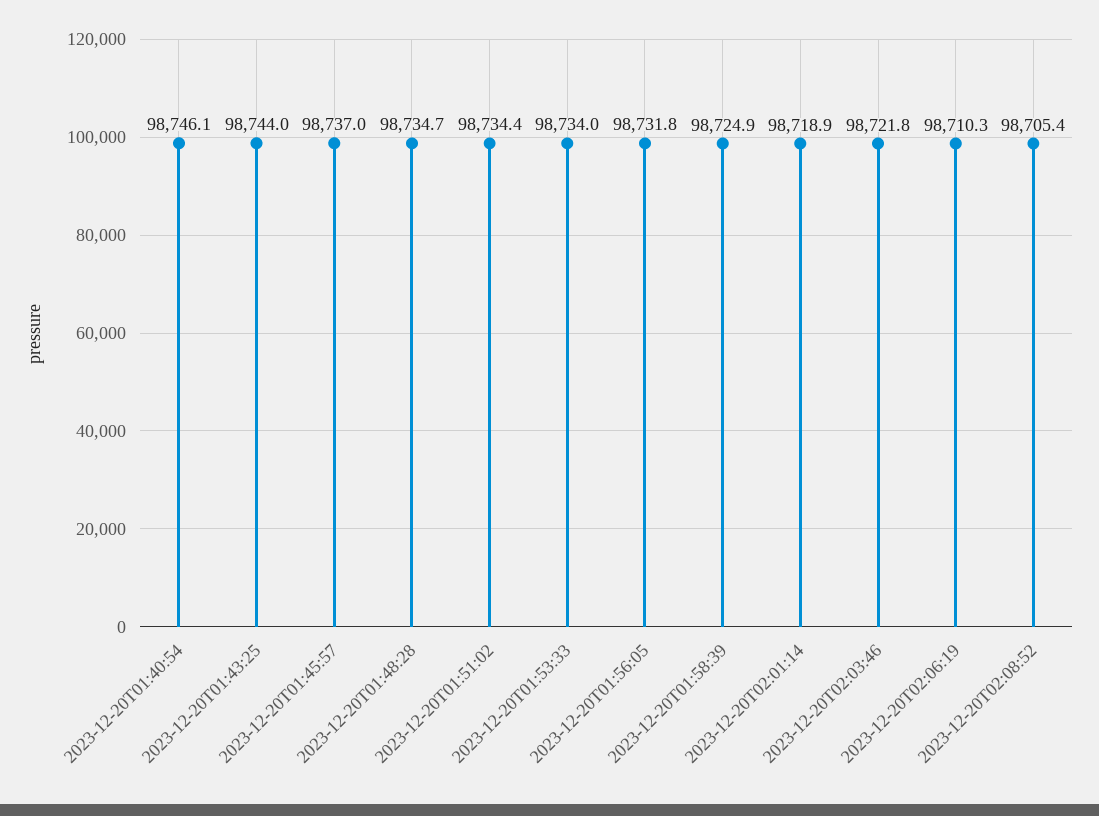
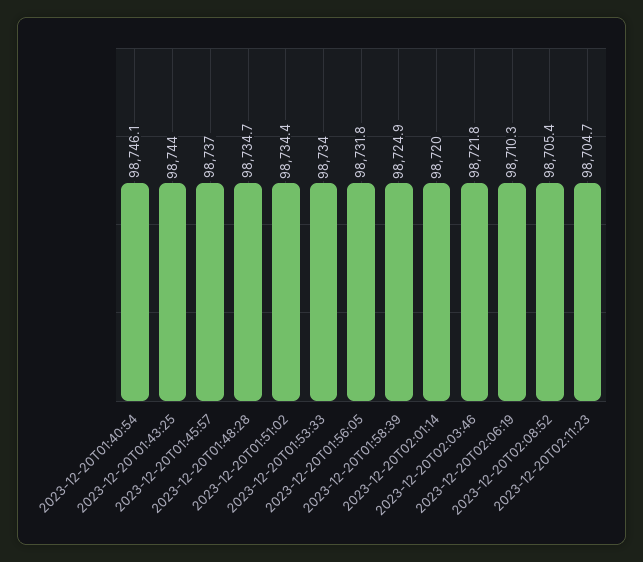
2023-12-20T02:01:14: 98718.9 -> 98720
2023-12-20T02:11:23: none -> 98704.7

